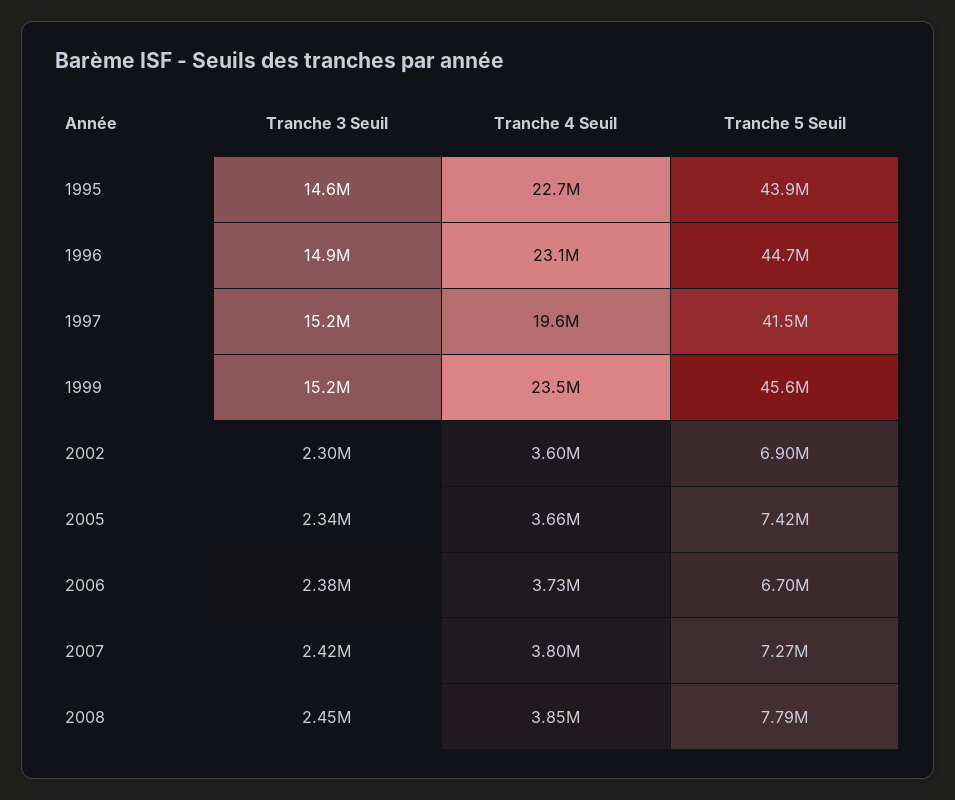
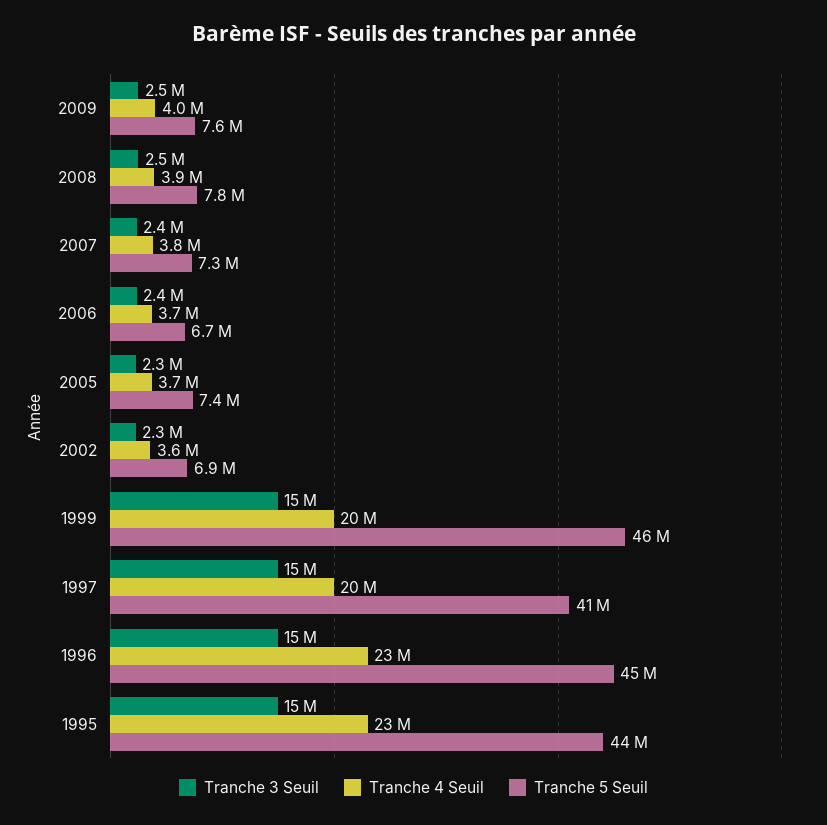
Tranche 4 Seuil, 1999: 23500000 -> 20000000
Tranche 3 Seuil, 2009: none -> 2500000
Tranche 4 Seuil, 2009: none -> 4000000
Tranche 5 Seuil, 2009: none -> 7600000

